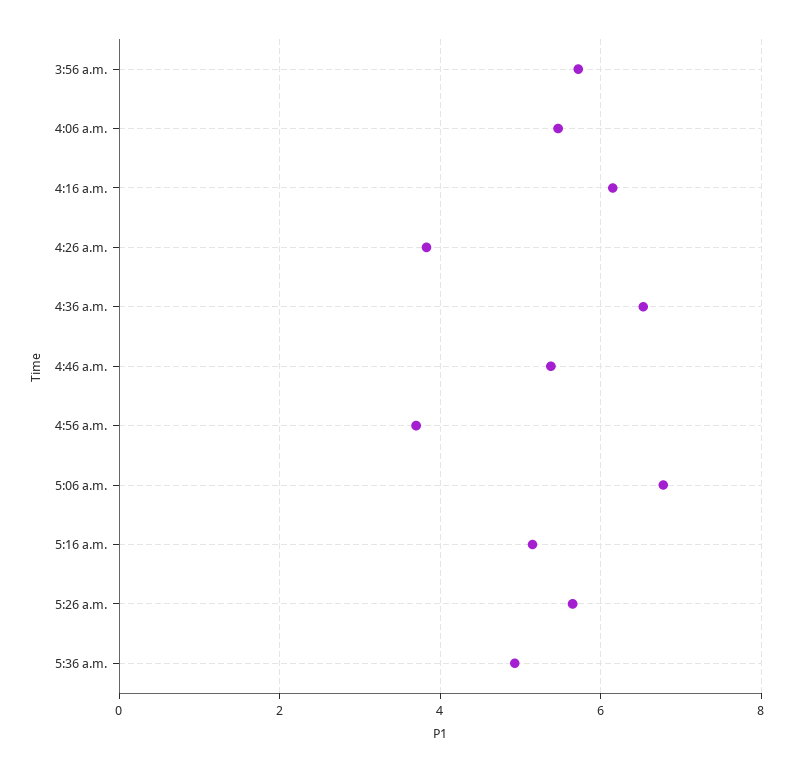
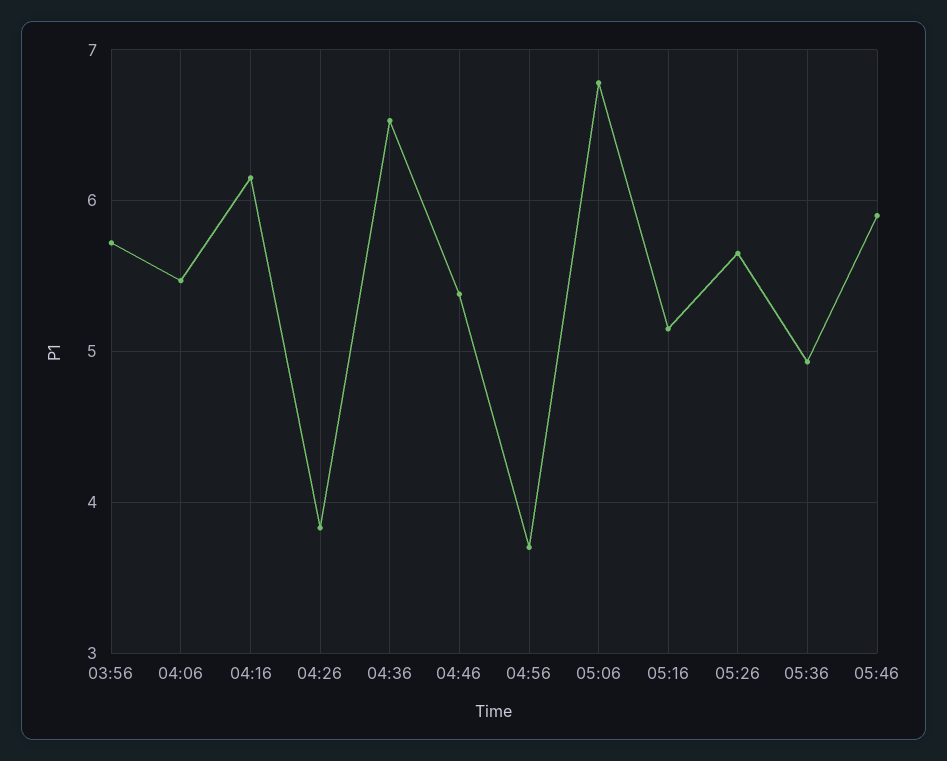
05:46: none -> 5.9

